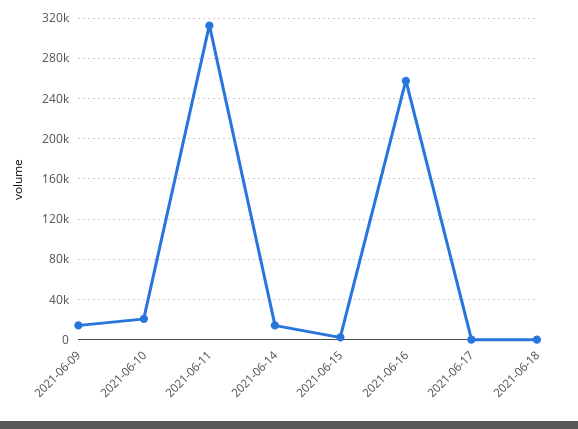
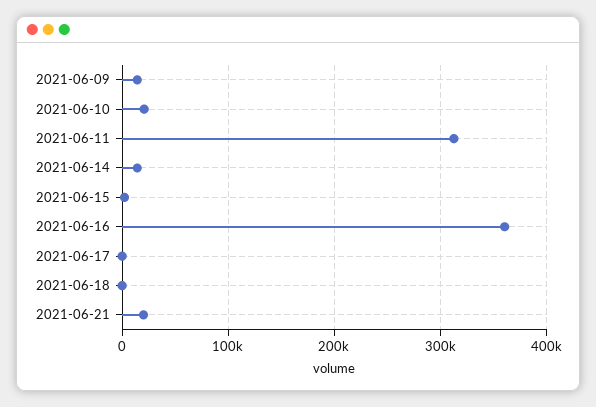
2021-06-16: 260000 -> 360000
2021-06-21: none -> 20000

